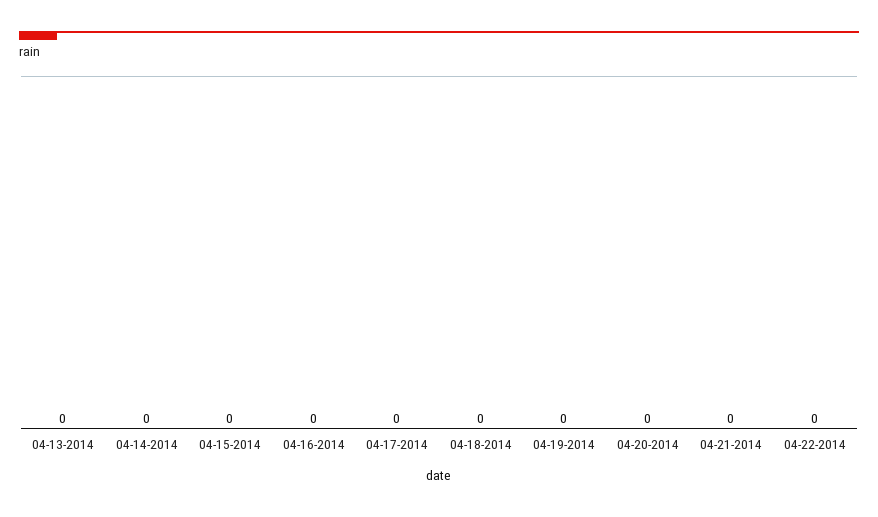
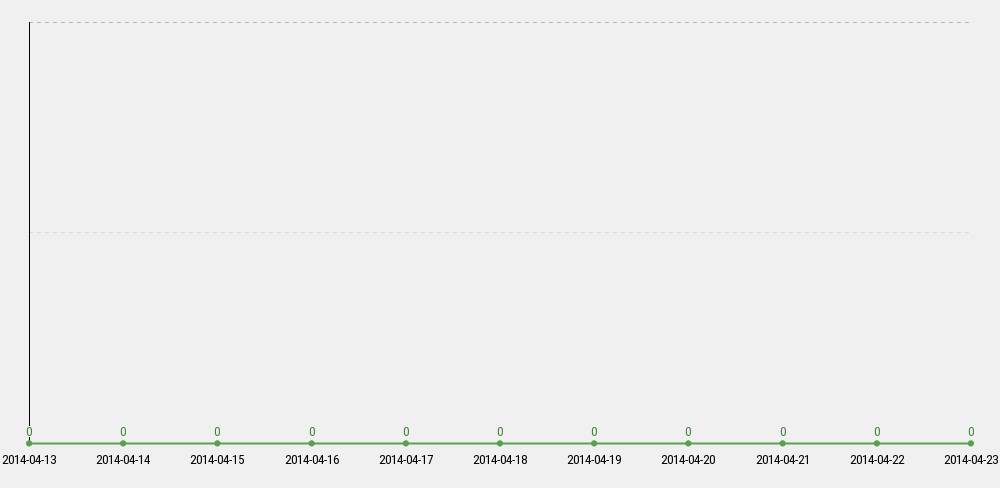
2014-04-23: none -> 0

